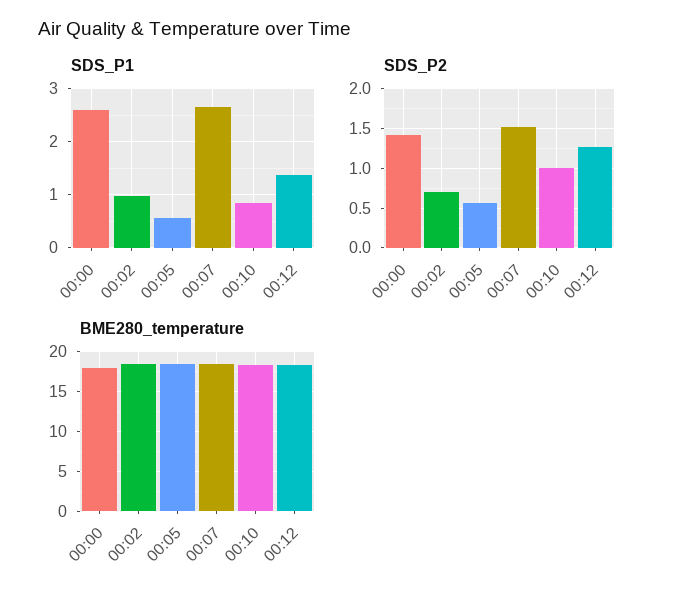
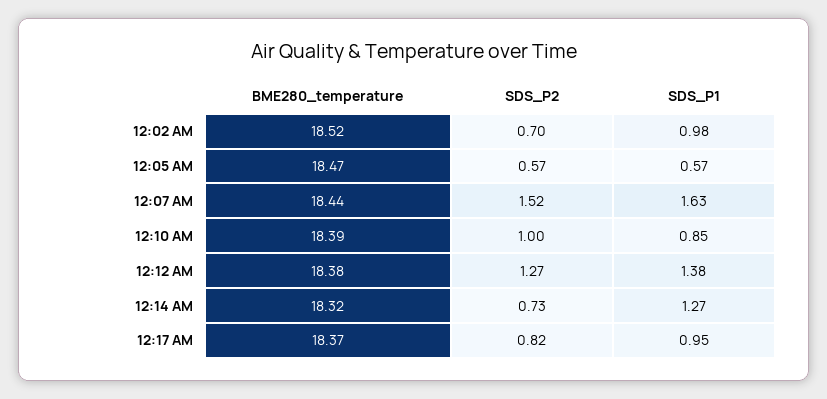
SDS_P1, 00:00: 2.6 -> none
SDS_P1, 00:07: 2.6 -> 1.63
SDS_P2, 00:00: 1.4 -> none
BME280_temperature, 00:00: 18 -> none
BME280_temperature, 12:14 AM: none -> 18.32
SDS_P2, 12:14 AM: none -> 0.73
SDS_P1, 12:14 AM: none -> 1.27
BME280_temperature, 12:17 AM: none -> 18.37
SDS_P2, 12:17 AM: none -> 0.82
SDS_P1, 12:17 AM: none -> 0.95

